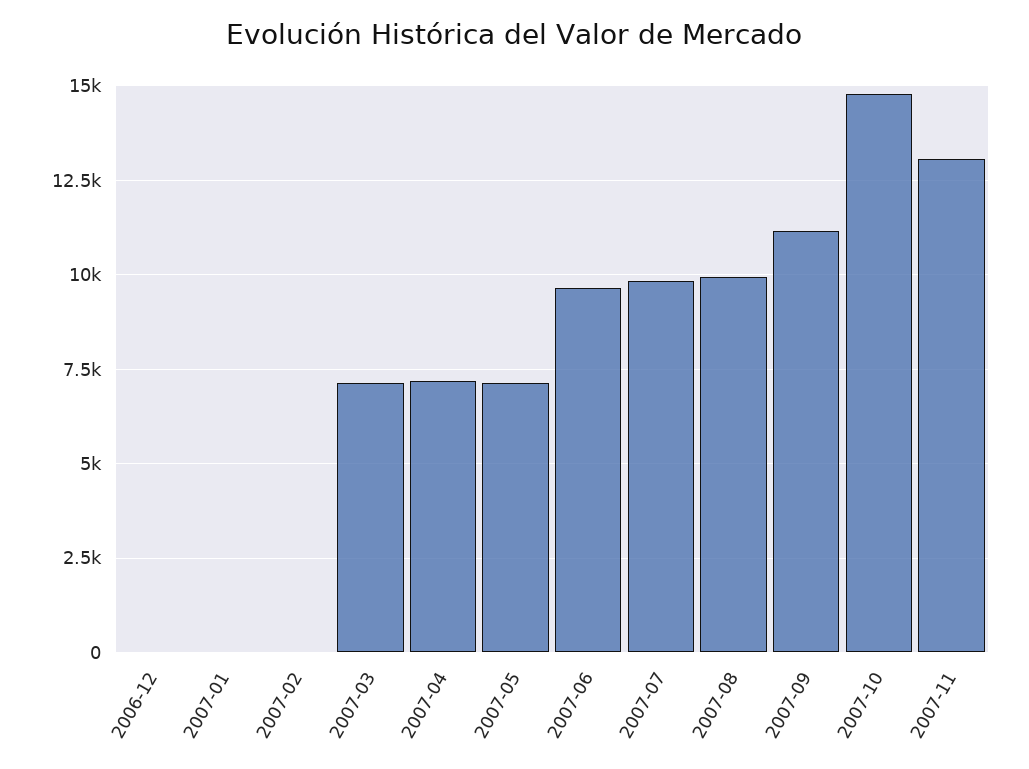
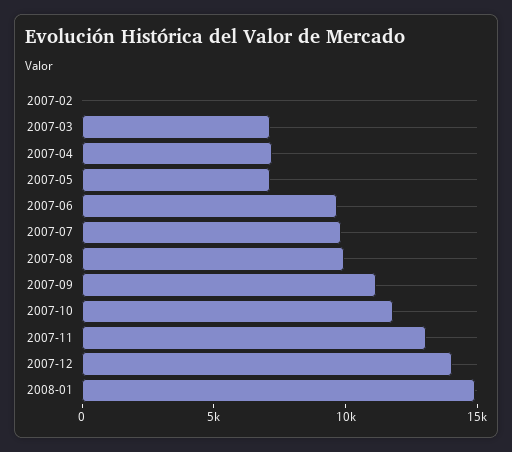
2006-12: 0 -> none
2007-01: 0 -> none
2007-10: 14750 -> 12000
2007-12: none -> 14000
2008-01: none -> 15000

